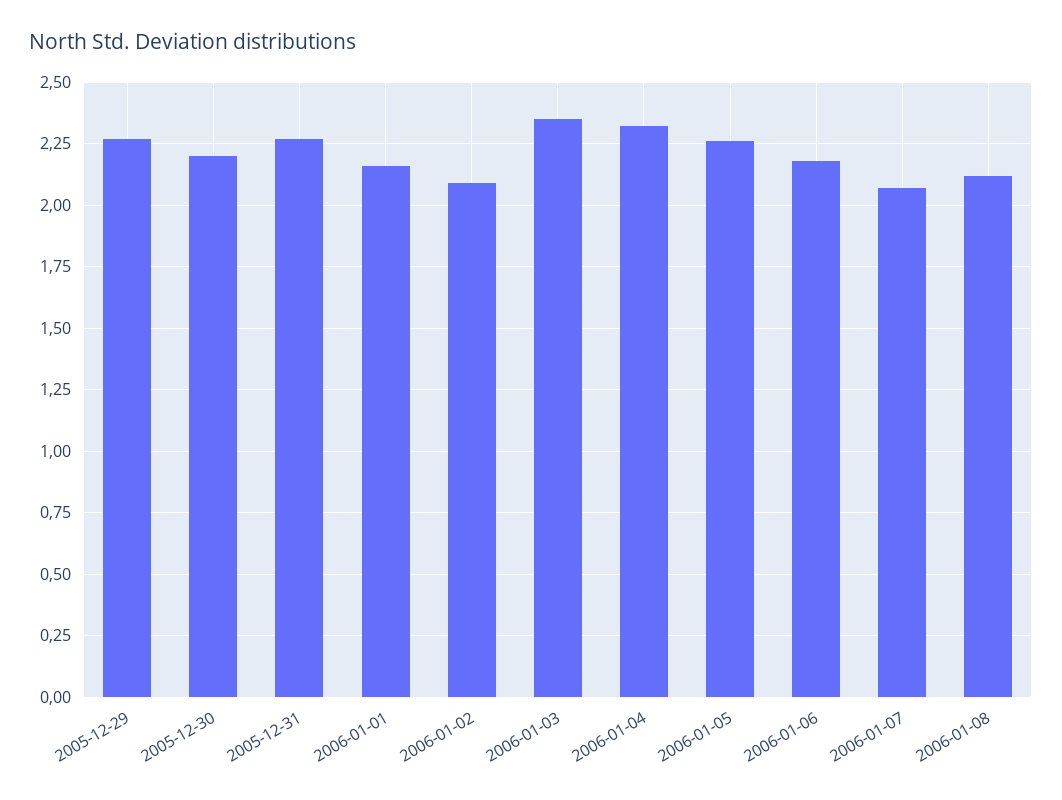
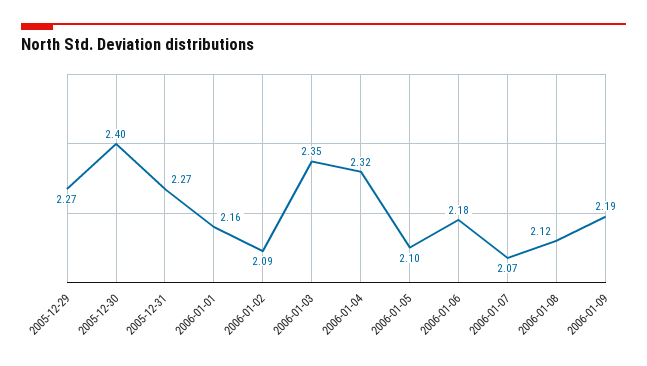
2005-12-30: 2.2 -> 2.4
2006-01-05: 2.25 -> 2.1
2006-01-09: none -> 2.19

